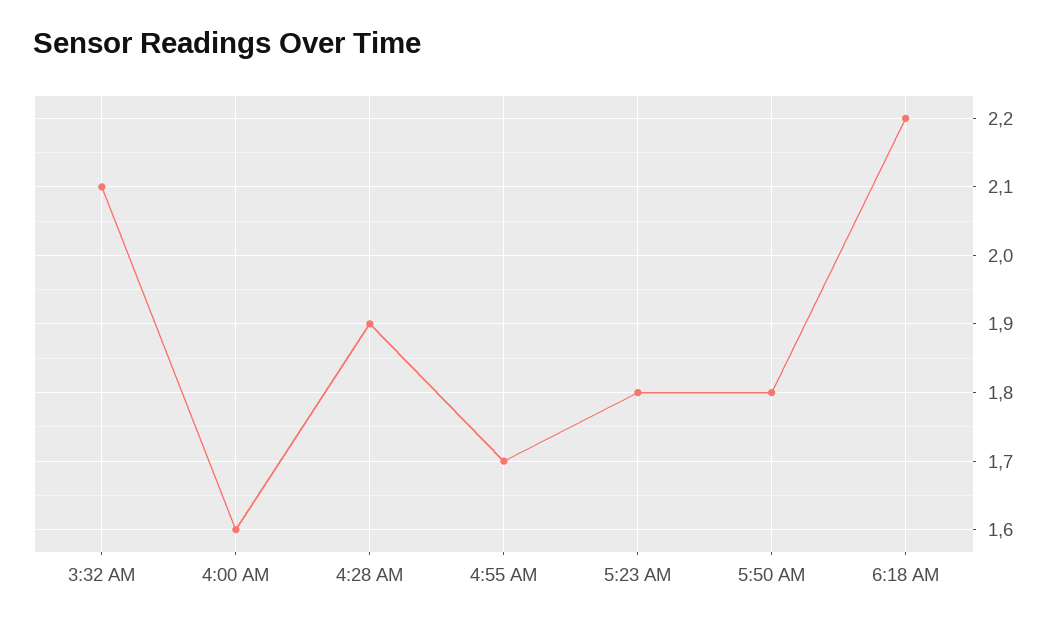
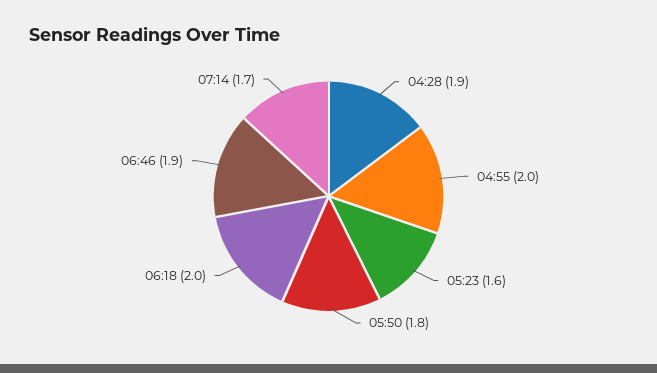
3:32 AM: 2.1 -> none
4:00 AM: 1.6 -> none
4:55 AM: 1.7 -> 2
5:23 AM: 1.8 -> 1.6
6:18 AM: 2.2 -> 2
06:46: none -> 1.9
07:14: none -> 1.7

